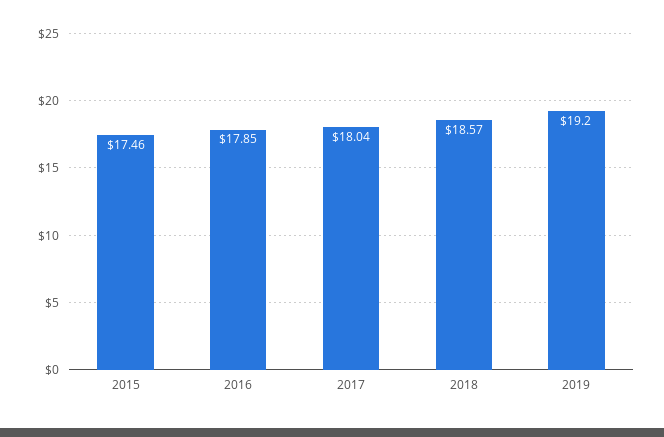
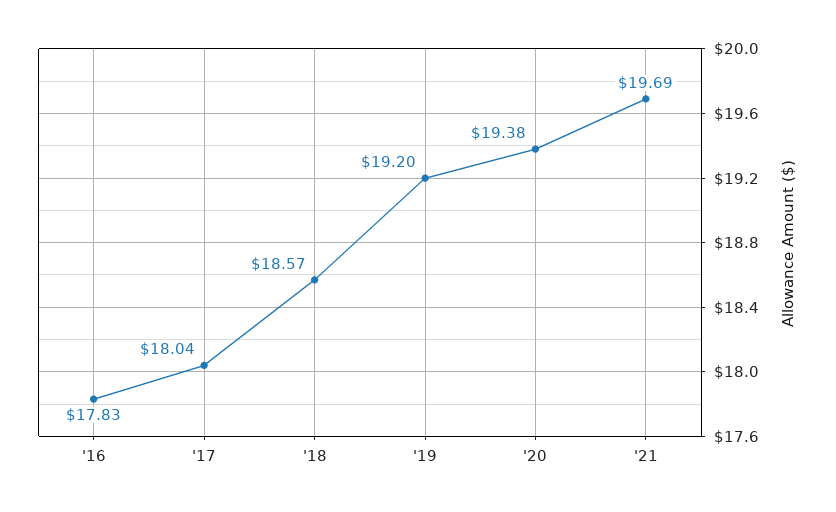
2015: 17.46 -> none
2016: 17.85 -> 17.83
'20: none -> 19.38
'21: none -> 19.69

